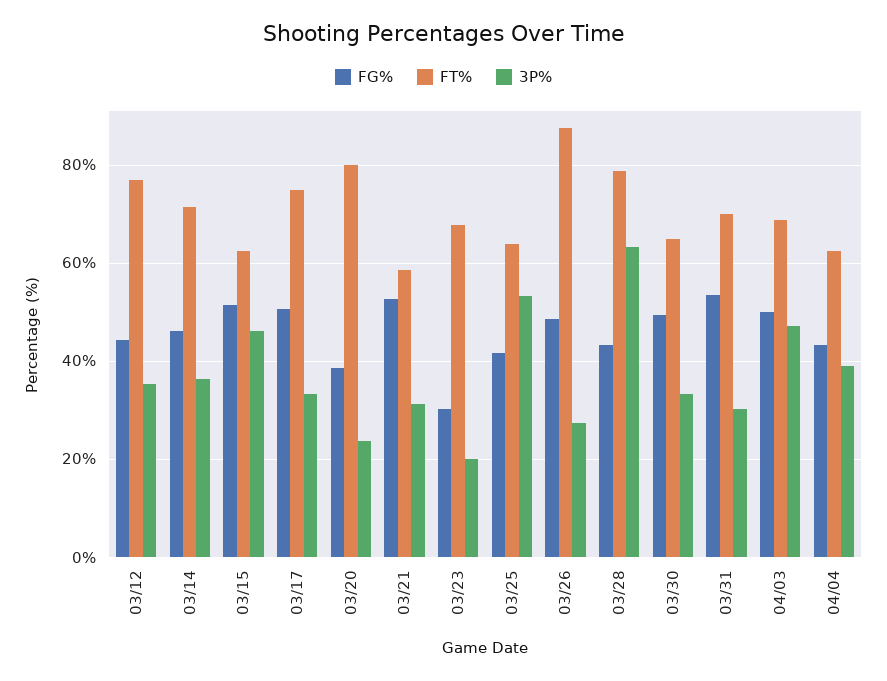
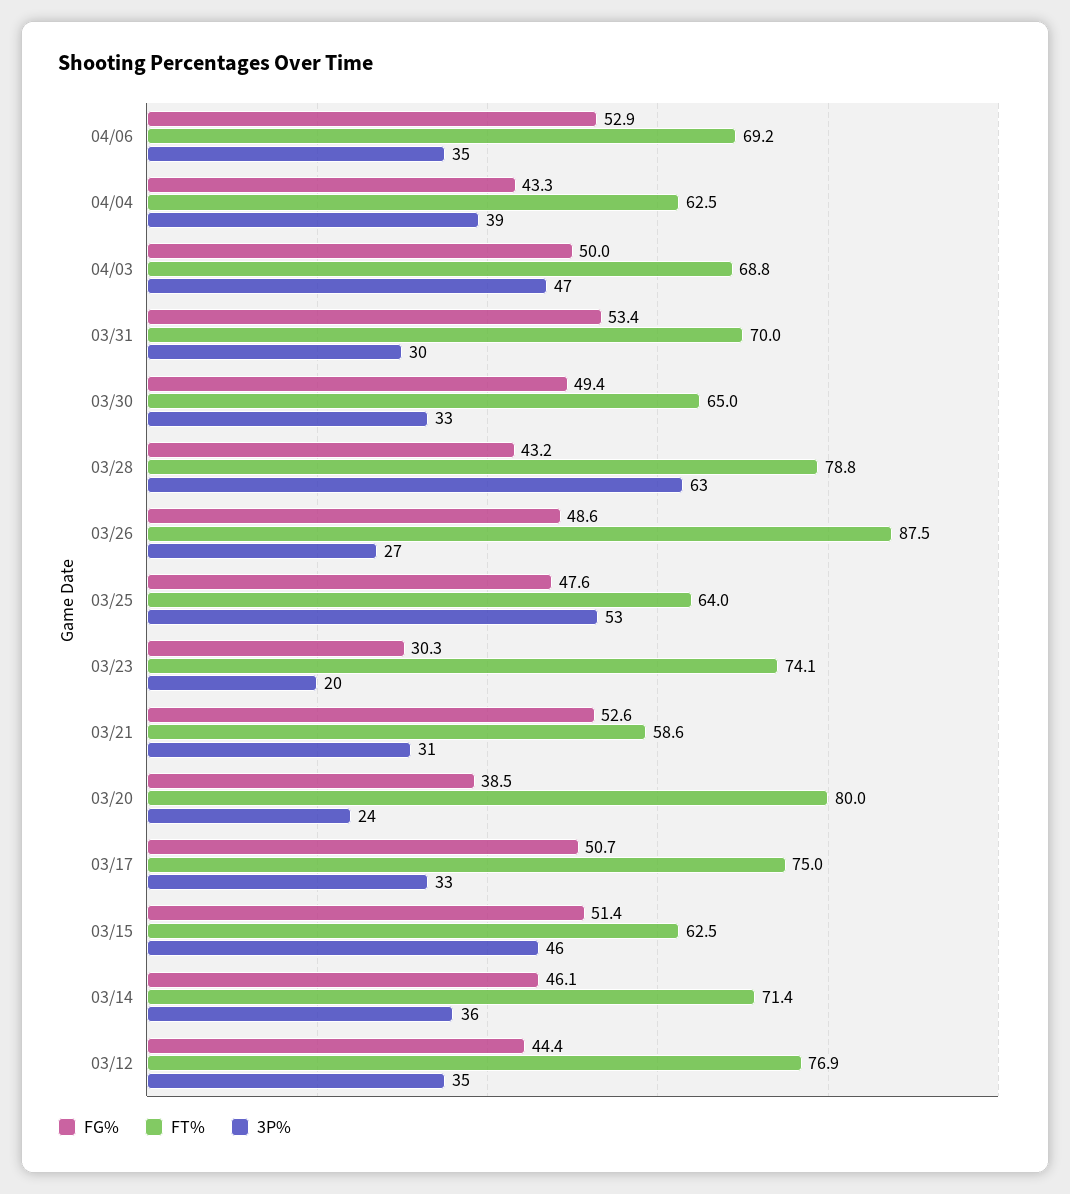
FT%, 03/23: 68 -> 74.1
FG%, 03/25: 42 -> 47.6
FG%, 04/06: none -> 52.9
FT%, 04/06: none -> 69.2
3P%, 04/06: none -> 35

